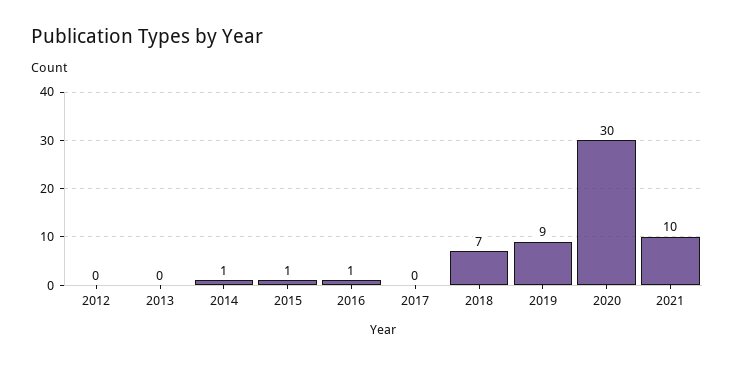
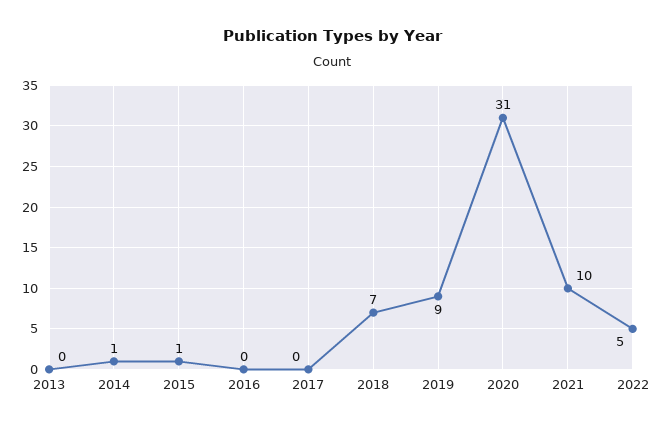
2012: 0 -> none
2016: 1 -> 0
2020: 30 -> 31
2022: none -> 5

